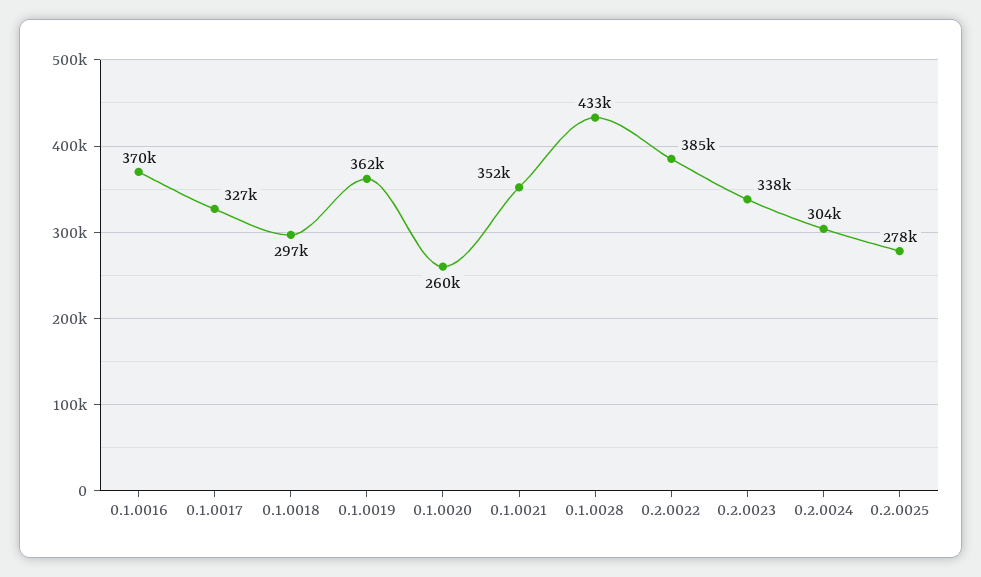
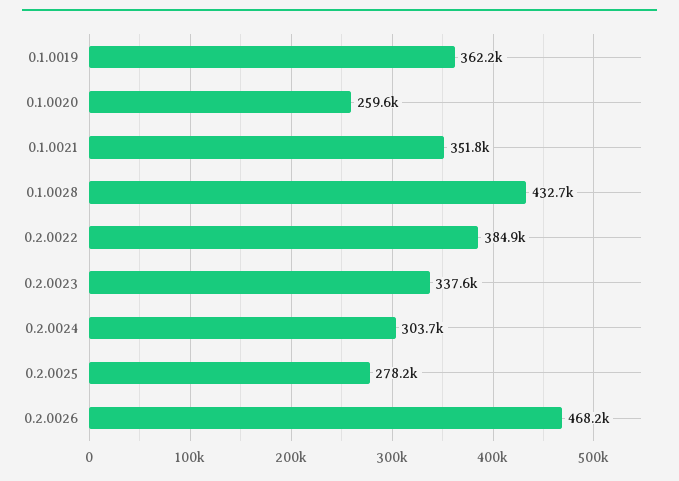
0.1.0016: 370000 -> none
0.1.0017: 327000 -> none
0.1.0018: 297000 -> none
0.2.0026: none -> 468200

